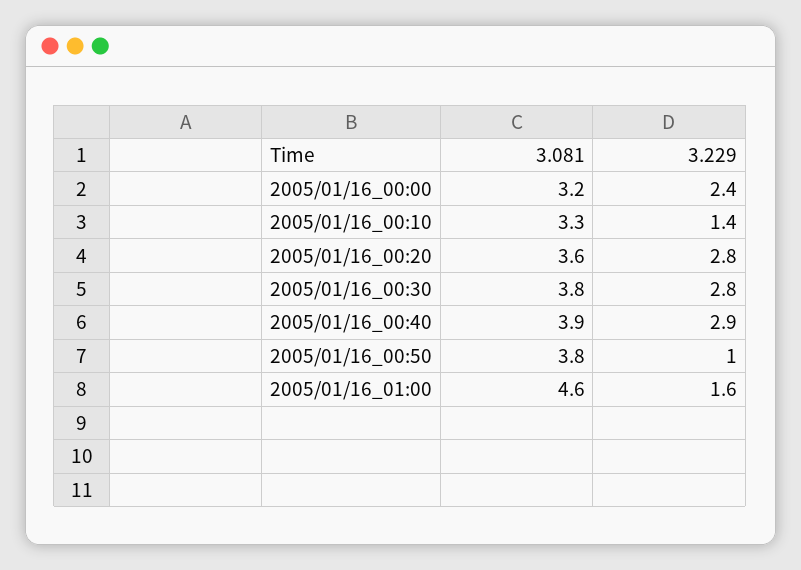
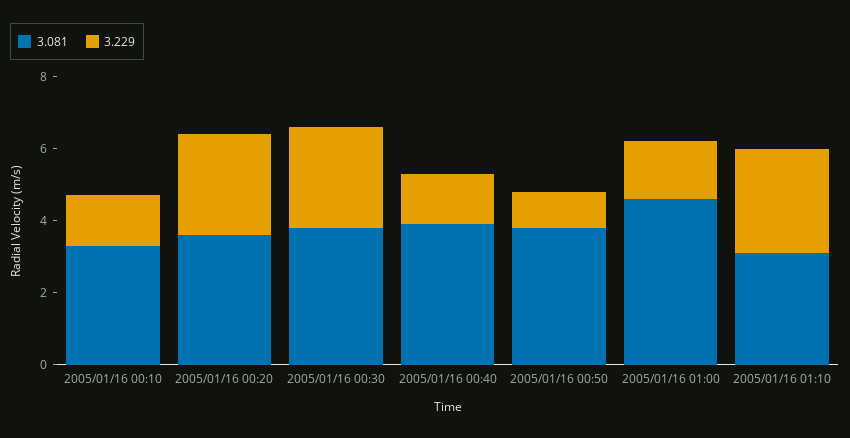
3.081, 2005/01/16_00:00: 3.2 -> none
3.229, 2005/01/16_00:00: 2.4 -> none
3.229, 2005/01/16_00:40: 2.9 -> 1.5
3.081, 2005/01/16 01:10: none -> 3
3.229, 2005/01/16 01:10: none -> 3

